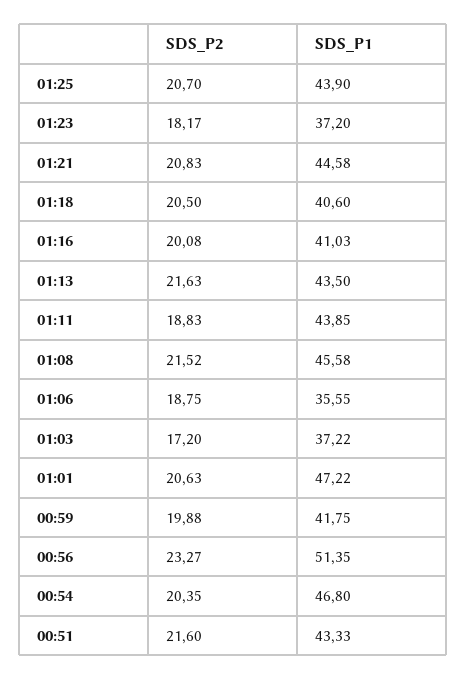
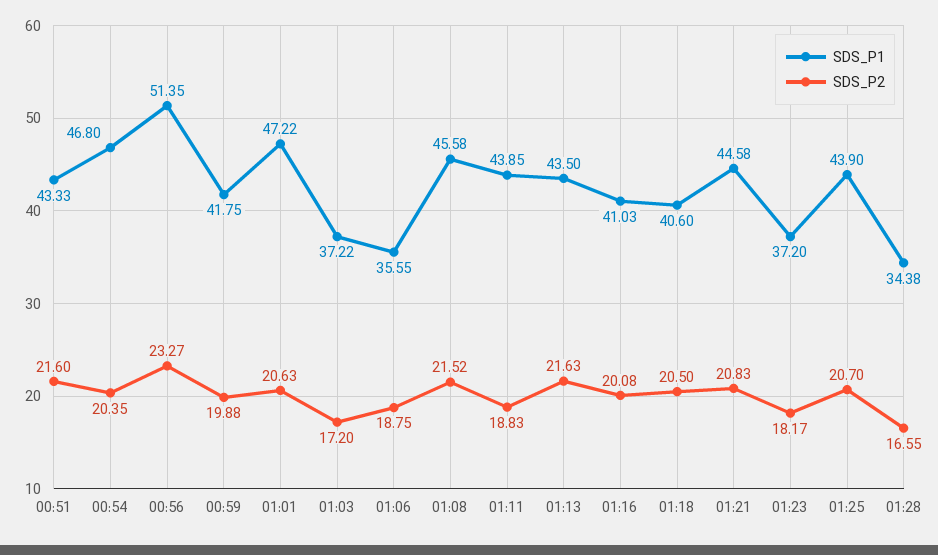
SDS_P1, 01:28: none -> 34.38
SDS_P2, 01:28: none -> 16.55

